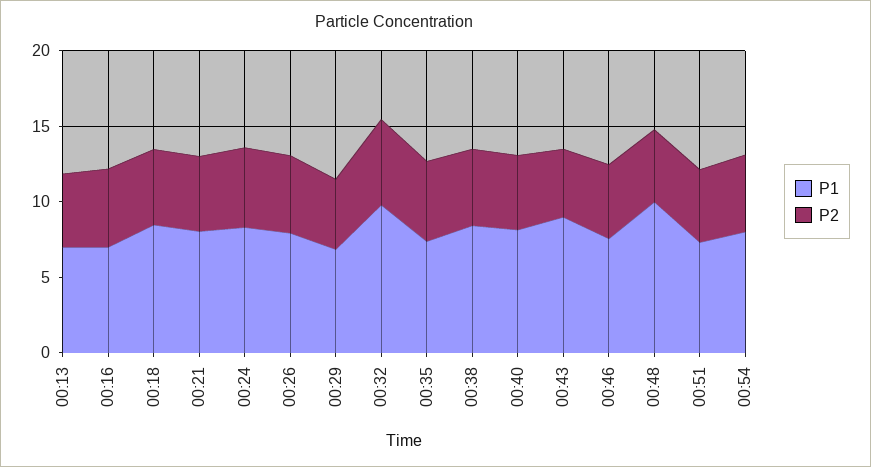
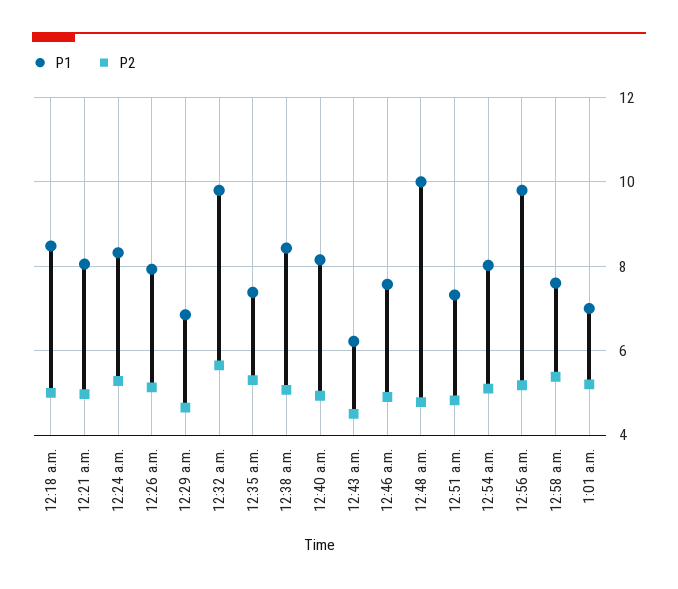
P1, 00:13: 7 -> none
P2, 00:13: 5 -> none
P1, 00:16: 7 -> none
P2, 00:16: 5 -> none
P1, 00:43: 9 -> 6.2
P1, 12:56 a.m.: none -> 9.8
P2, 12:56 a.m.: none -> 5.2
P1, 12:58 a.m.: none -> 7.6
P2, 12:58 a.m.: none -> 5.4
P1, 1:01 a.m.: none -> 7
P2, 1:01 a.m.: none -> 5.2

